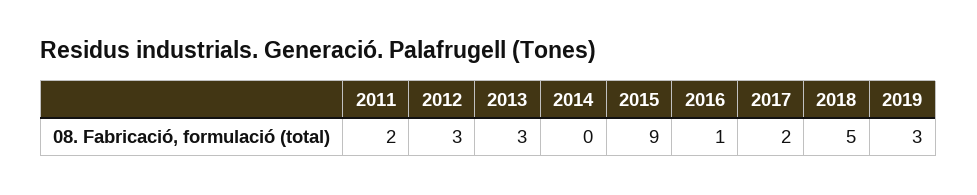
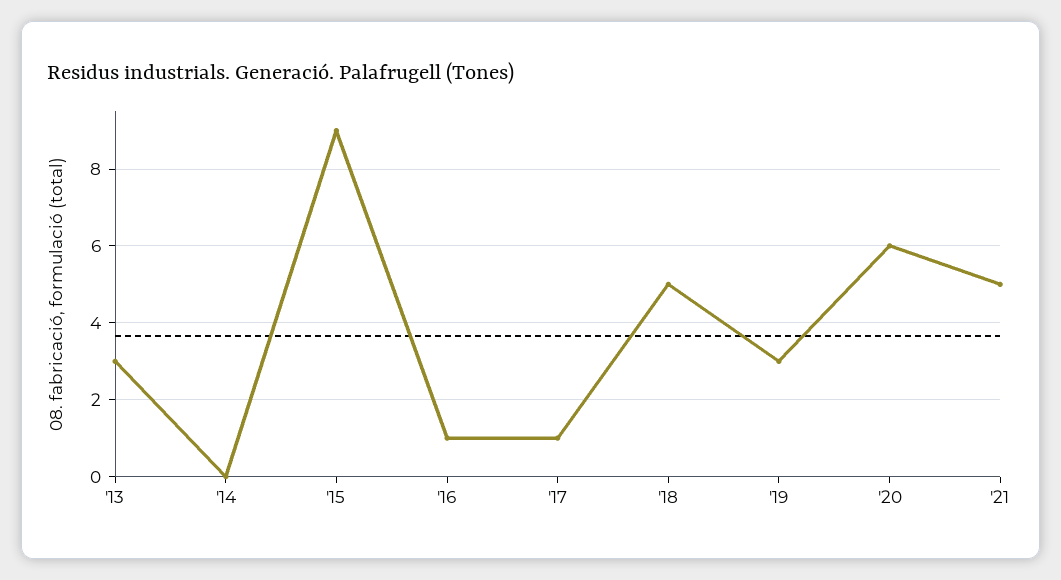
2011: 2 -> none
2012: 3 -> none
2017: 2 -> 1
'20: none -> 6
'21: none -> 5

